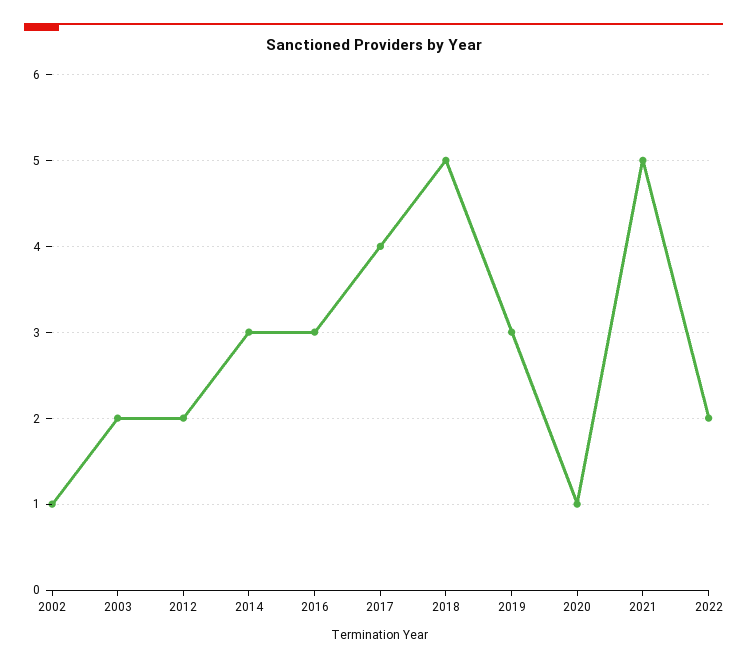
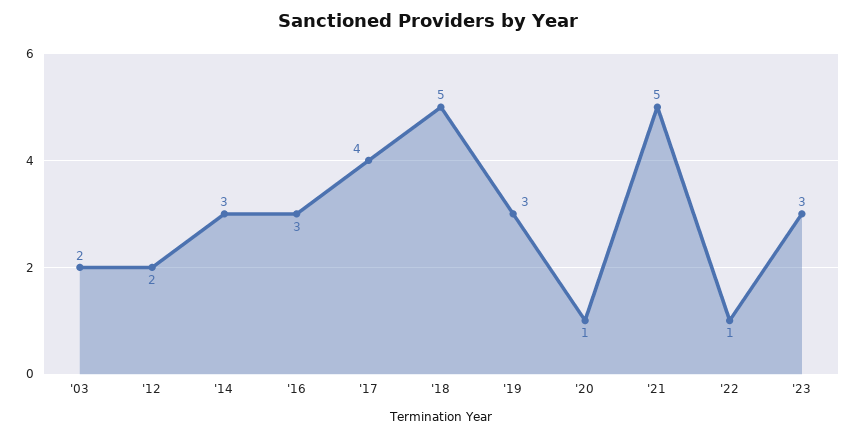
2002: 1 -> none
2022: 2 -> 1
'23: none -> 3

